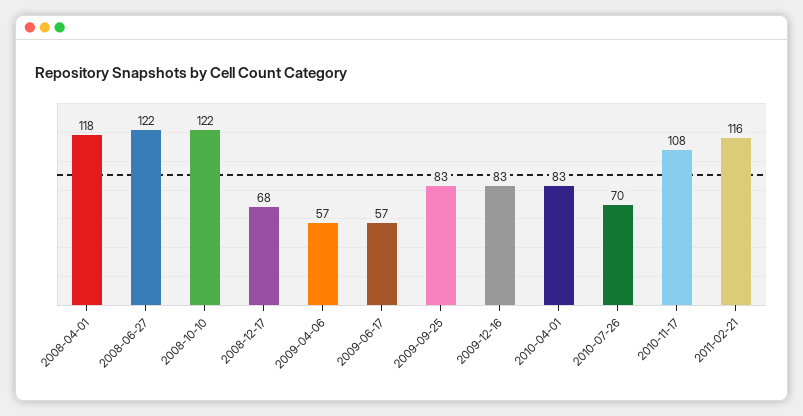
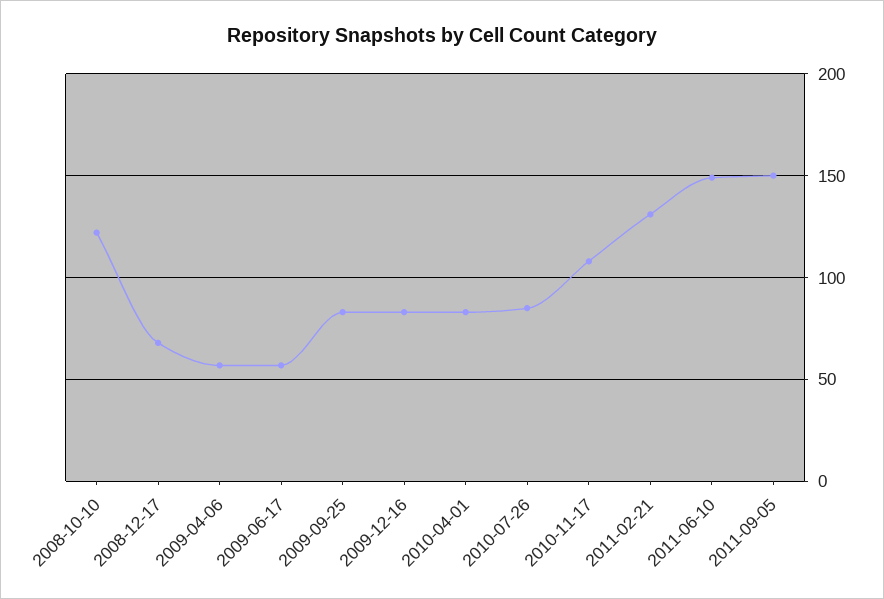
2008-04-01: 118 -> none
2008-06-27: 122 -> none
2010-07-26: 70 -> 85
2011-02-21: 116 -> 130
2011-06-10: none -> 150
2011-09-05: none -> 150

